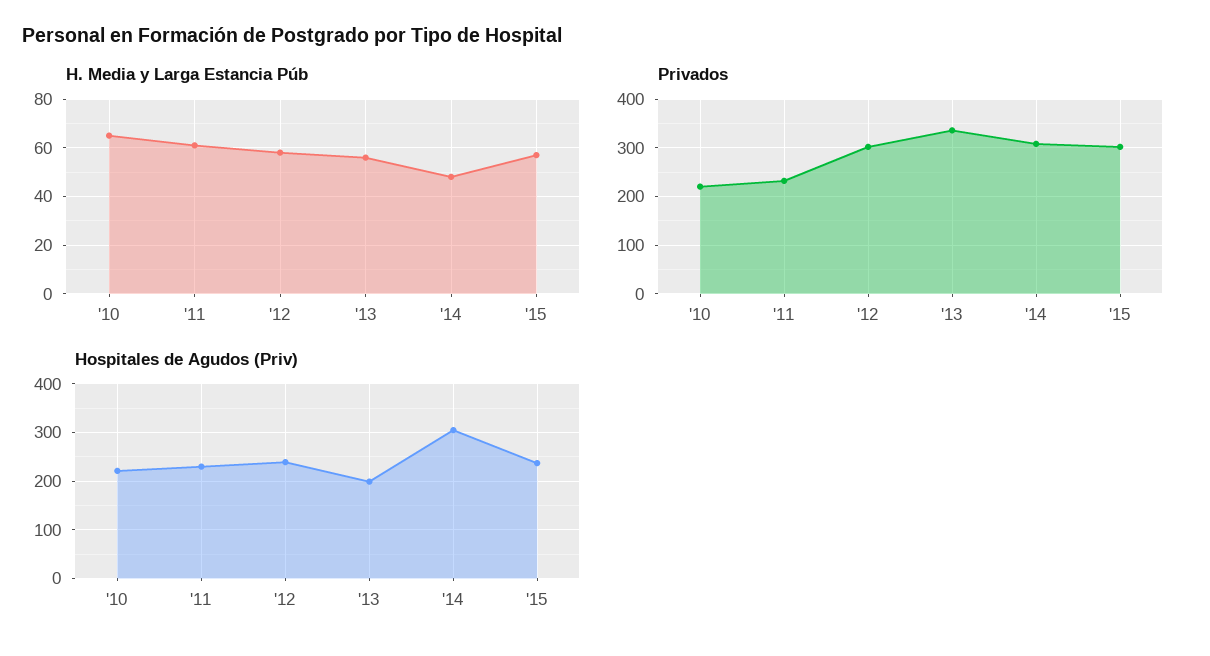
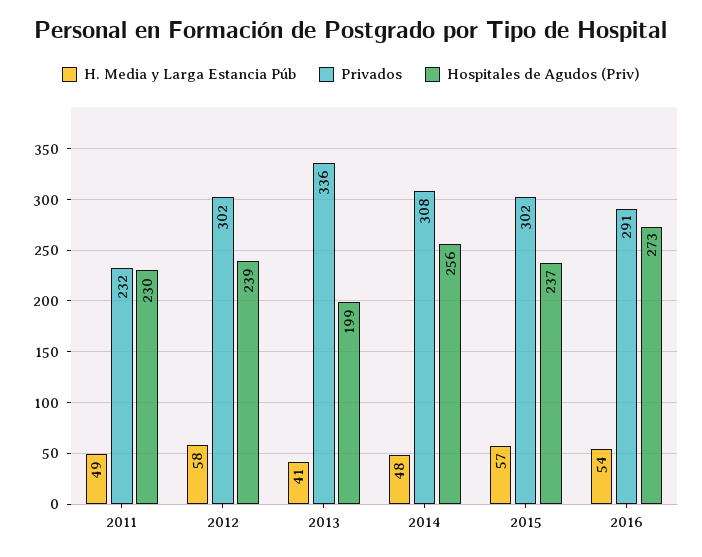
H. Media y Larga Estancia Púb, '10: 65 -> none
H. Media y Larga Estancia Púb, '11: 60 -> 49
H. Media y Larga Estancia Púb, '13: 55 -> 41
Privados, '10: 220 -> none
Hospitales de Agudos (Priv), '10: 220 -> none
Hospitales de Agudos (Priv), '14: 300 -> 256
H. Media y Larga Estancia Púb, 2016: none -> 54
Privados, 2016: none -> 291
Hospitales de Agudos (Priv), 2016: none -> 273

